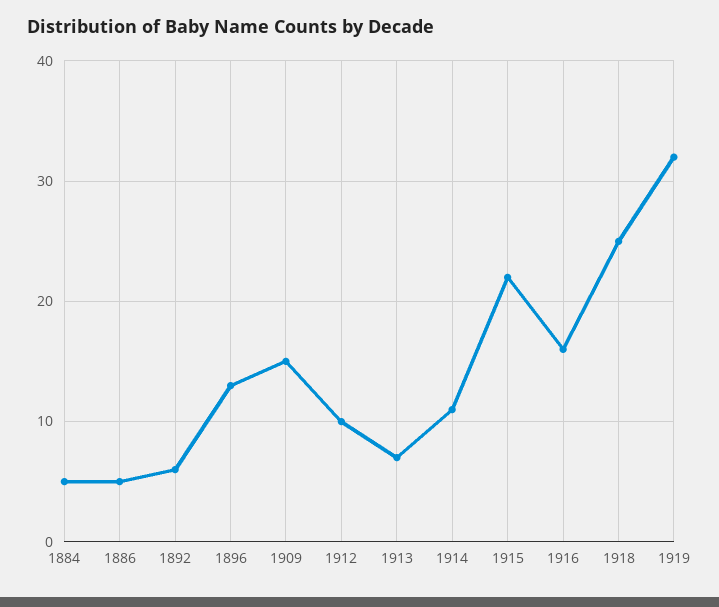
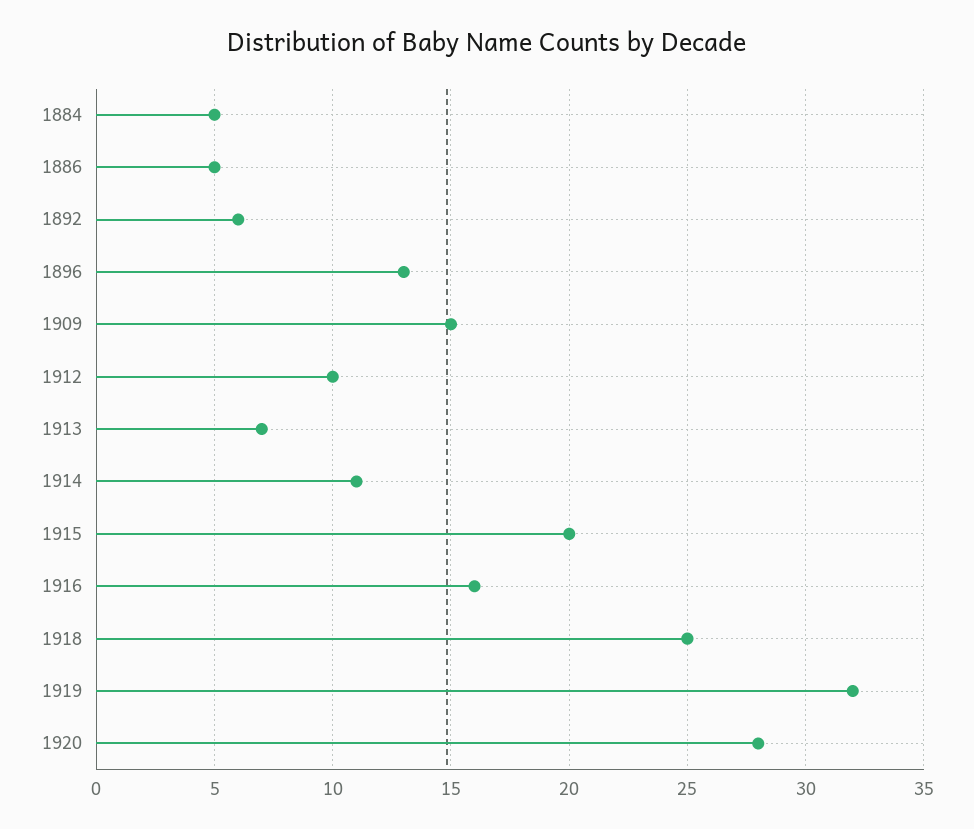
1915: 22 -> 20
1920: none -> 28

